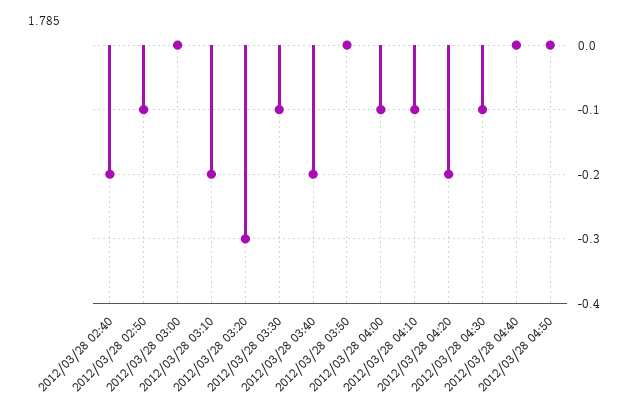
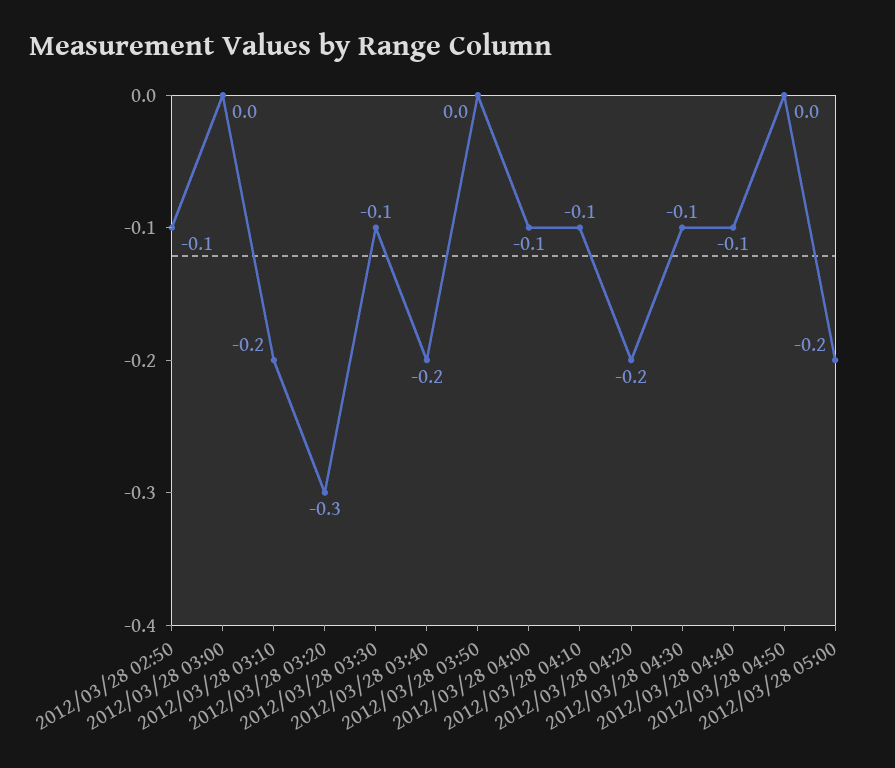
2012/03/28 02:40: -0.2 -> none
2012/03/28 04:40: 0 -> -0.1
2012/03/28 05:00: none -> -0.2

